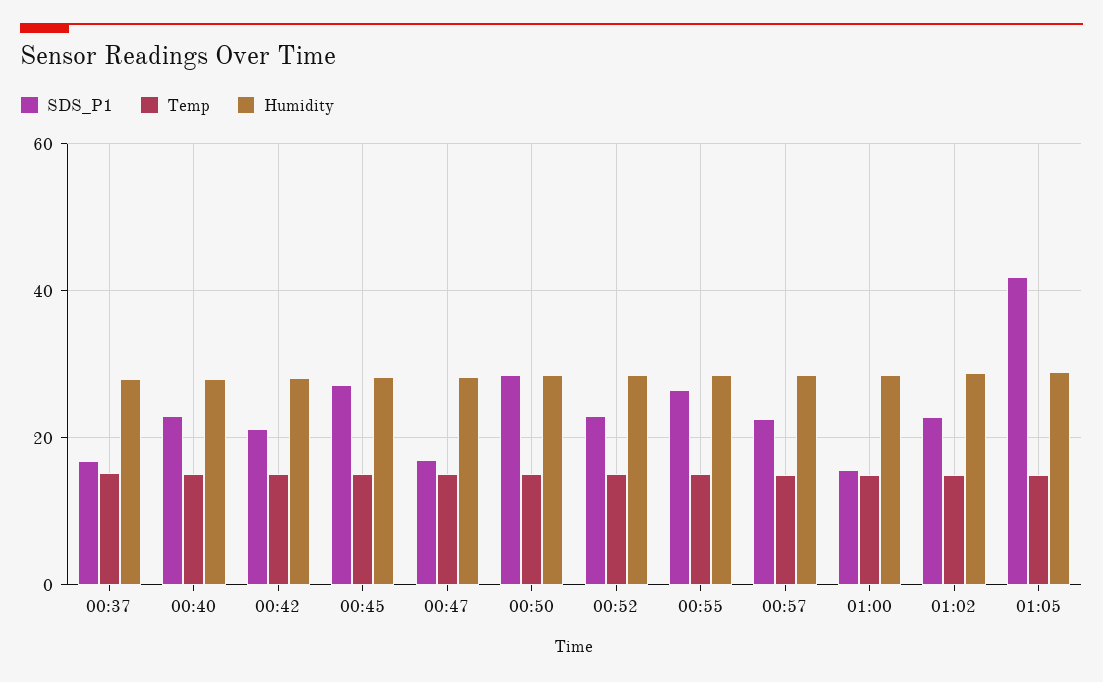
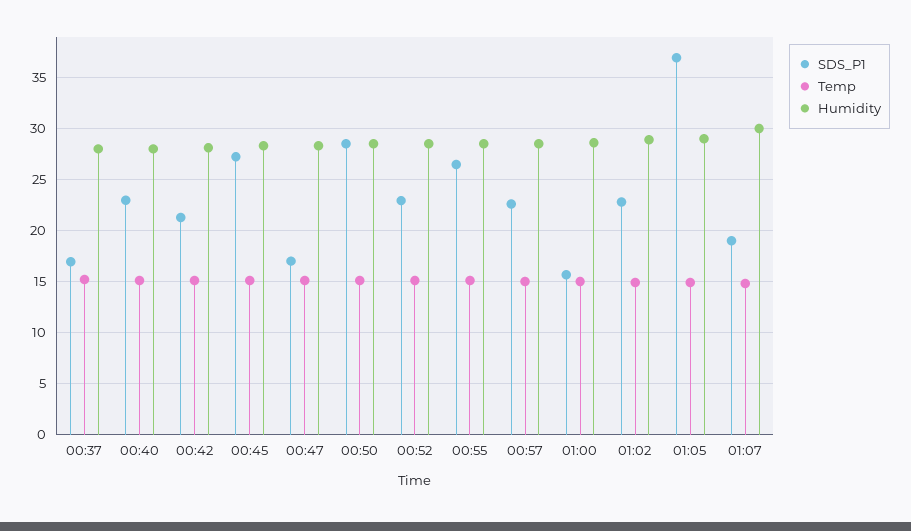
SDS_P1, 01:05: 42 -> 37
SDS_P1, 01:07: none -> 19
Temp, 01:07: none -> 15
Humidity, 01:07: none -> 30

